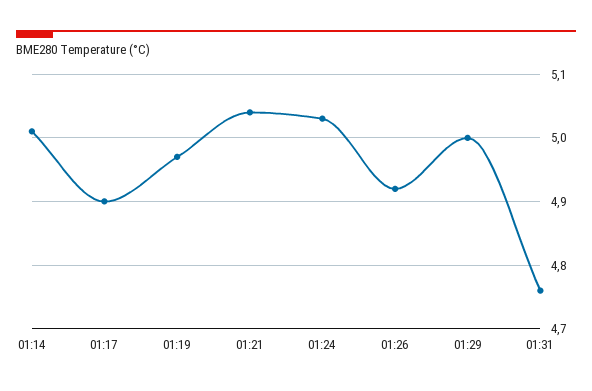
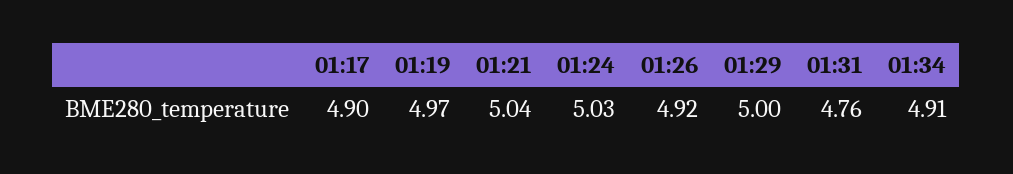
01:14: 5.01 -> none
01:34: none -> 4.91

